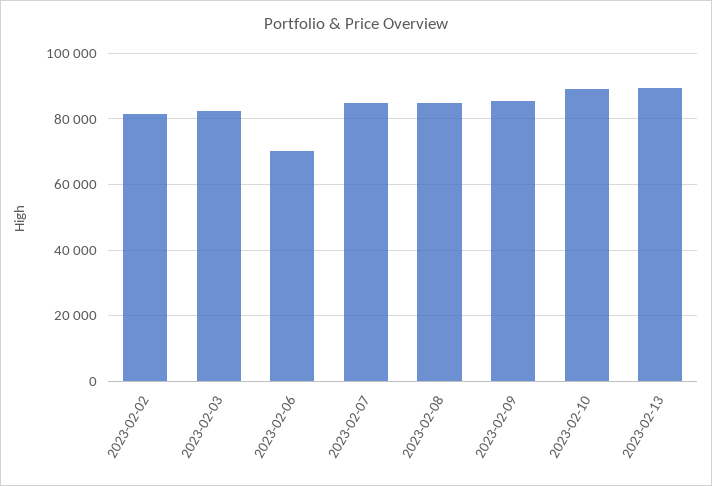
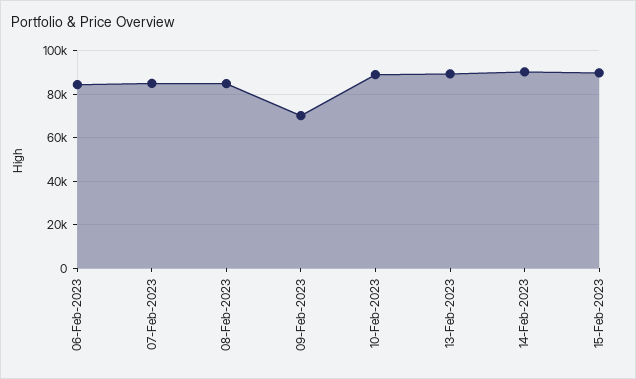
2023-02-02: 82000 -> none
2023-02-03: 82000 -> none
2023-02-06: 70000 -> 85000
2023-02-09: 86000 -> 70000
14-Feb-2023: none -> 90000
15-Feb-2023: none -> 90000

